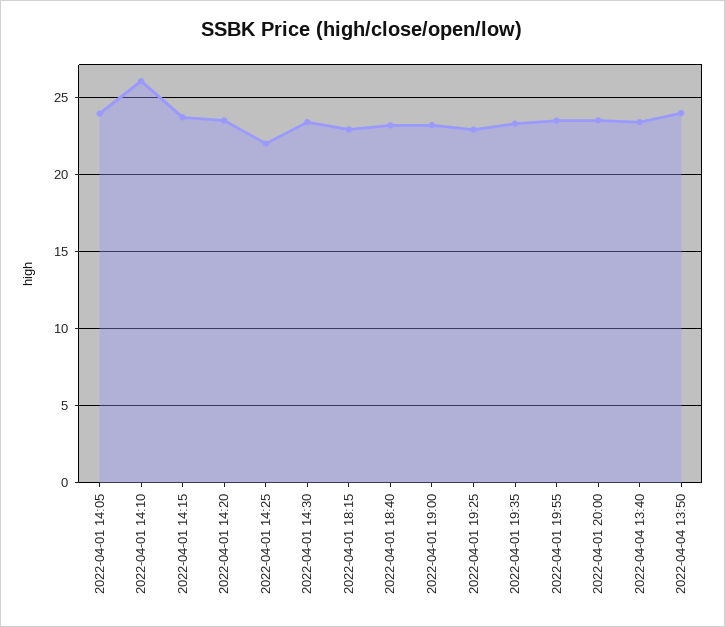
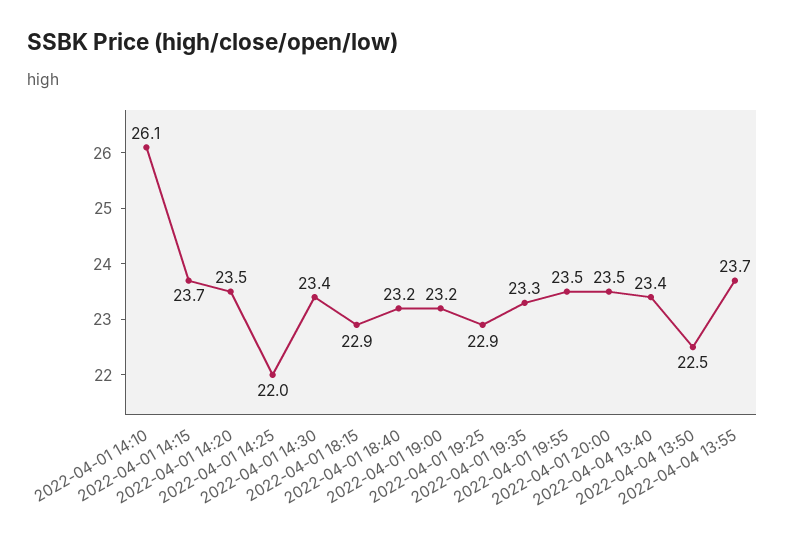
2022-04-01 14:05: 24 -> none
2022-04-04 13:50: 24 -> 22.5
2022-04-04 13:55: none -> 23.7

